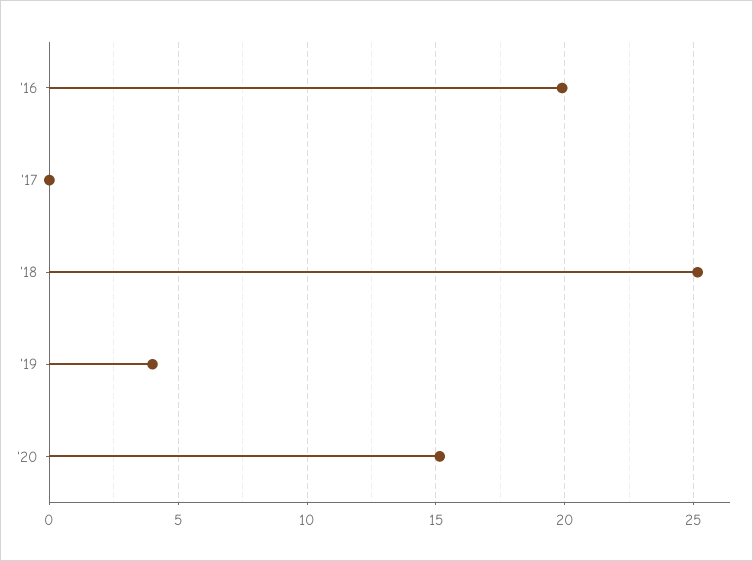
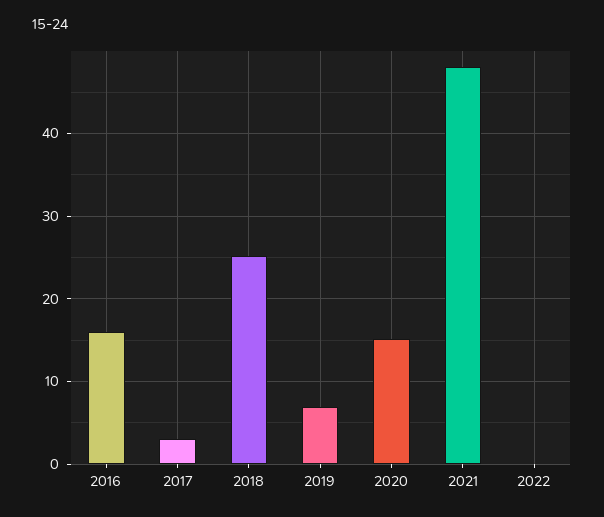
'16: 20 -> 16
'17: 0 -> 3
'19: 4 -> 7
2021: none -> 48
2022: none -> 0

